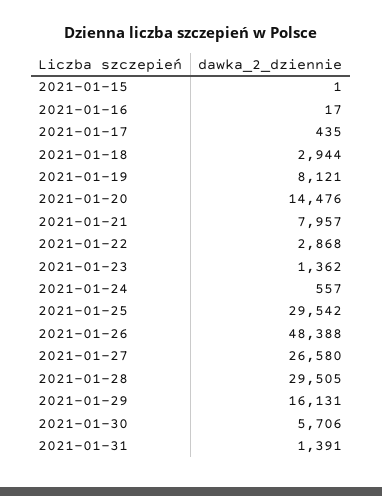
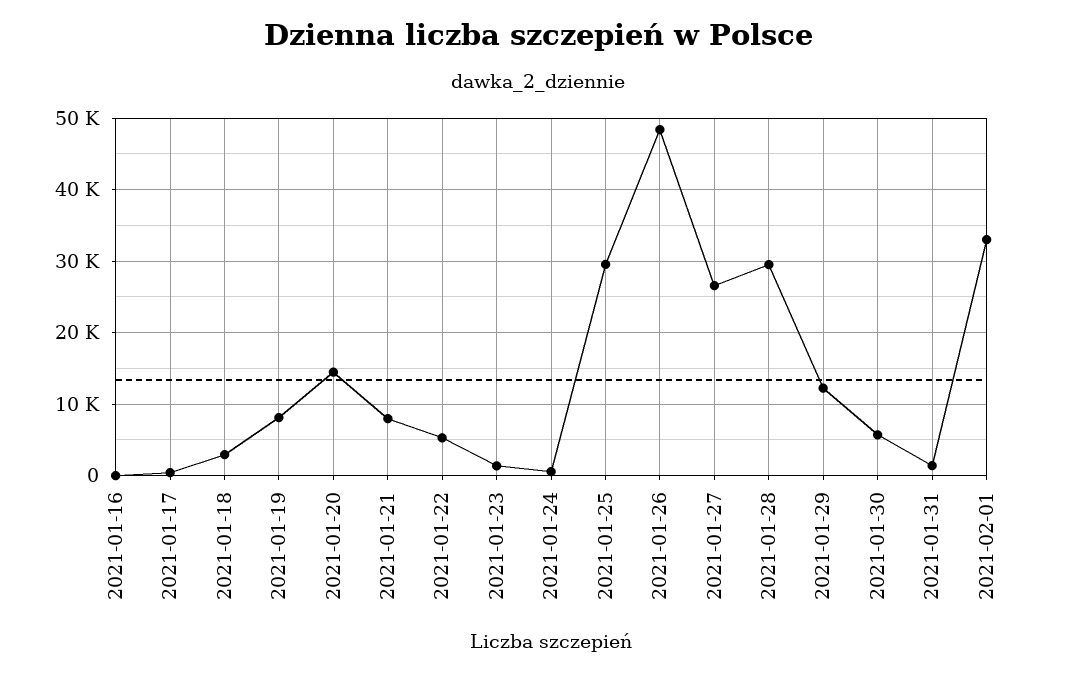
2021-01-15: 1 -> none
2021-01-22: 2868 -> 5000
2021-01-29: 16131 -> 12000
2021-02-01: none -> 33000

